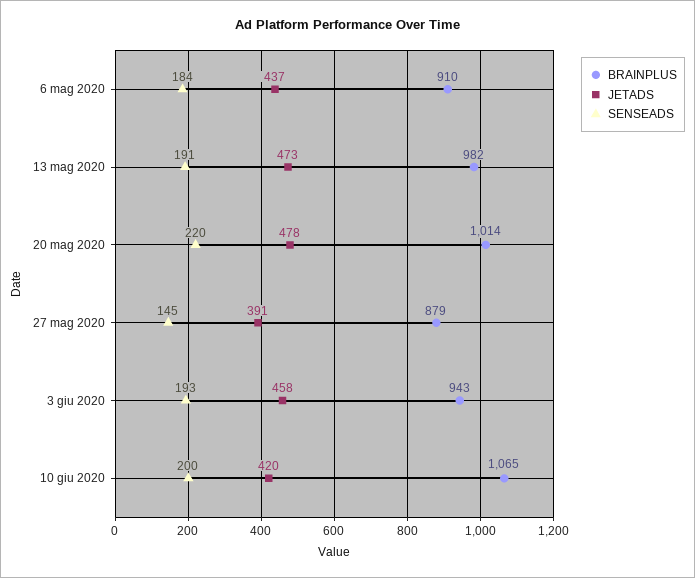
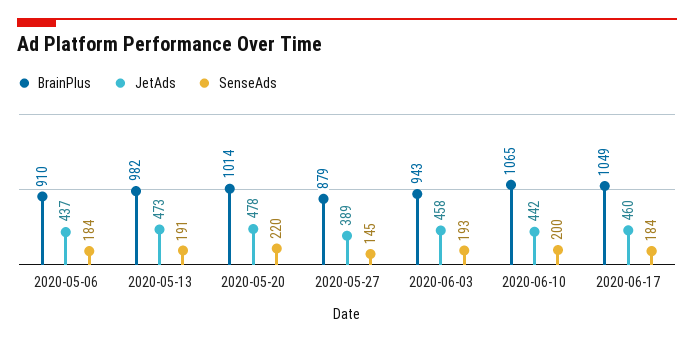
JETADS, 27 mag 2020: 391 -> 389
JETADS, 10 giu 2020: 420 -> 442
BRAINPLUS, 2020-06-17: none -> 1049
JETADS, 2020-06-17: none -> 460
SENSEADS, 2020-06-17: none -> 184

